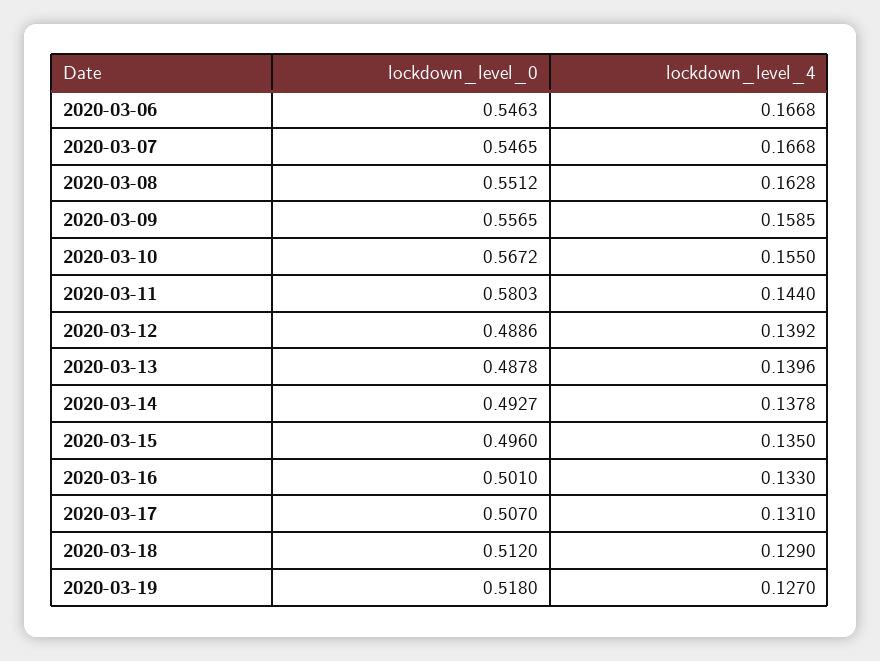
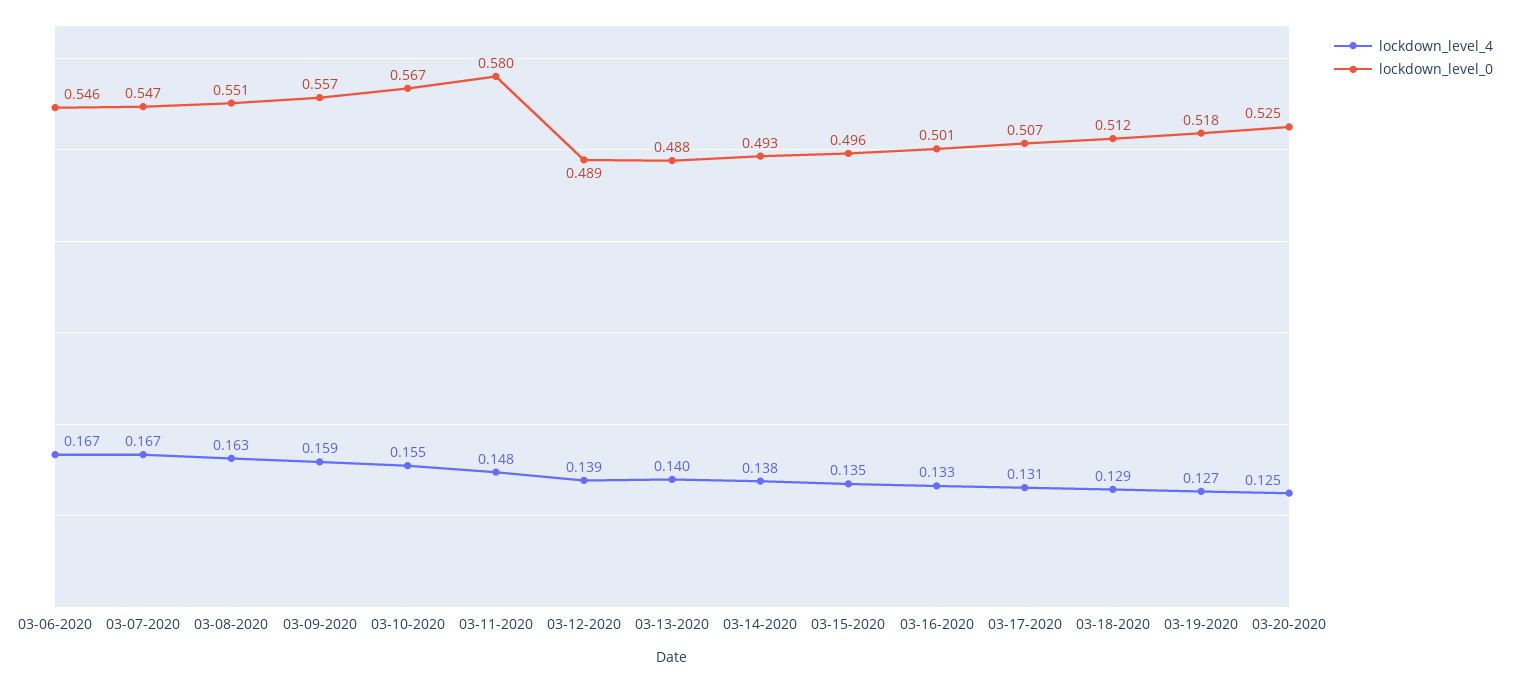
lockdown_level_4, 2020-03-11: 0.144 -> 0.148
lockdown_level_4, 03-20-2020: none -> 0.125
lockdown_level_0, 03-20-2020: none -> 0.525

